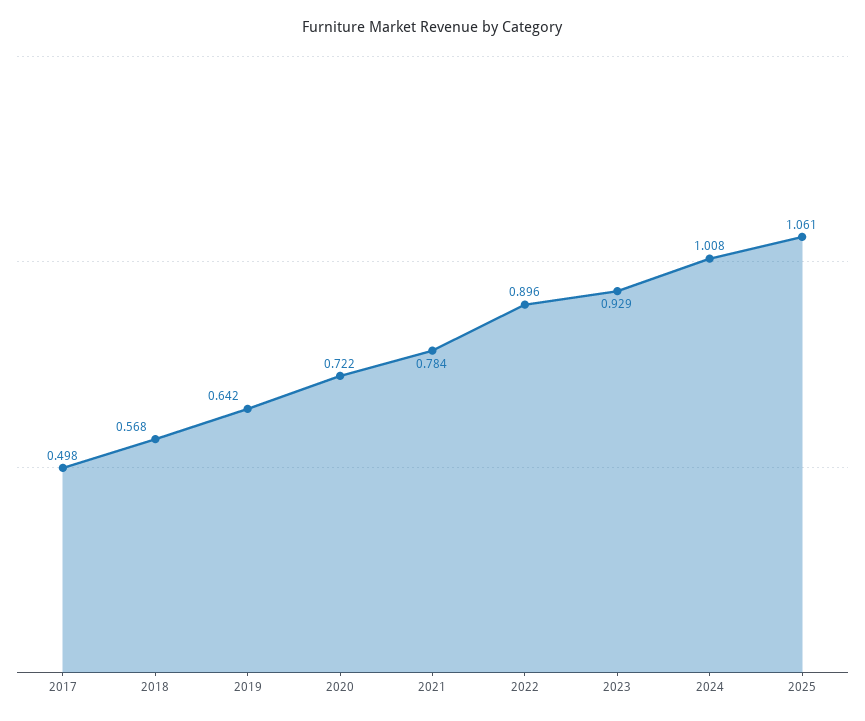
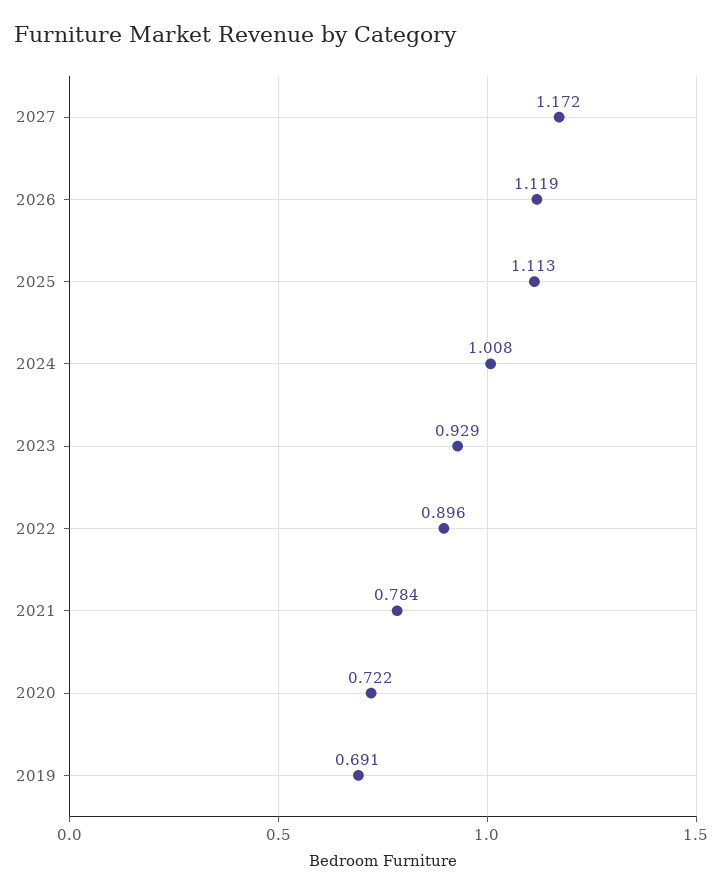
2017: 0.498 -> none
2018: 0.568 -> none
2019: 0.642 -> 0.691
2025: 1.061 -> 1.113
2027: none -> 1.172
2026: none -> 1.119

